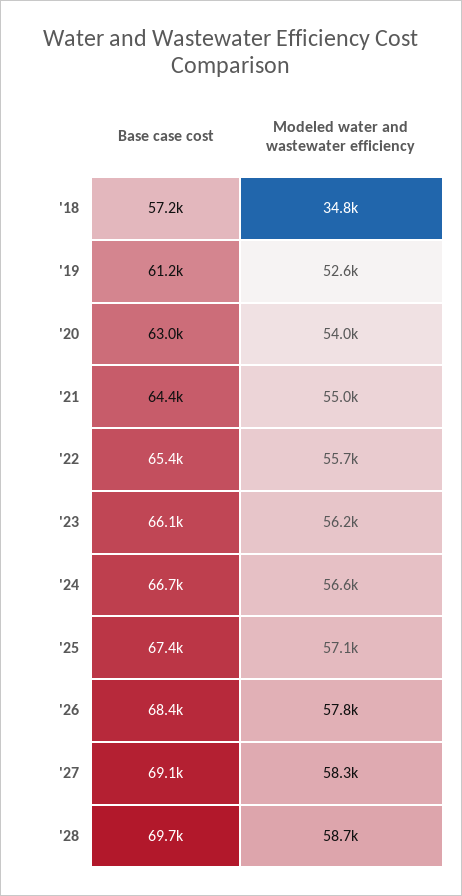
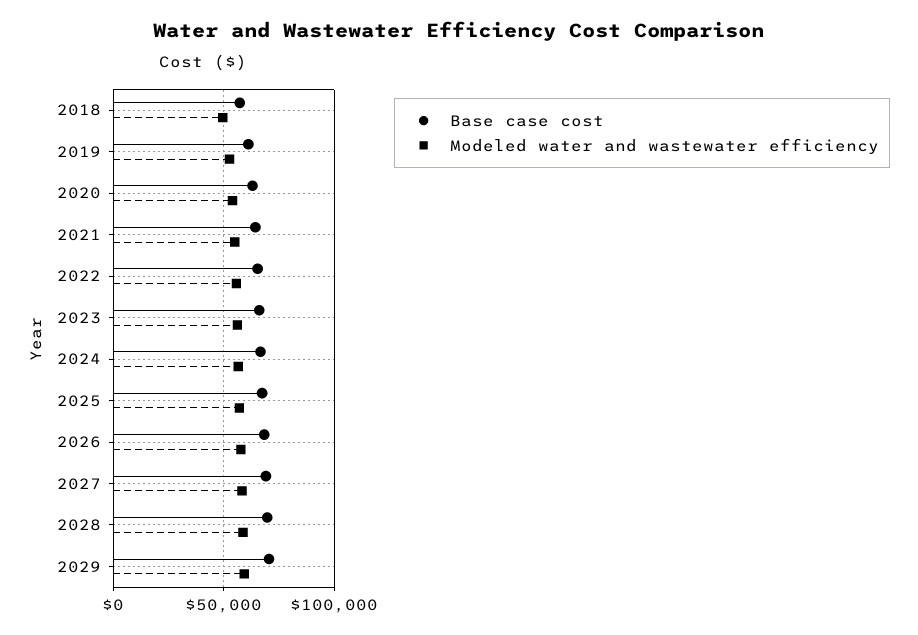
Modeled water and wastewater efficiency, '18: 34800 -> 50000
Base case cost, 2029: none -> 70000
Modeled water and wastewater efficiency, 2029: none -> 60000

